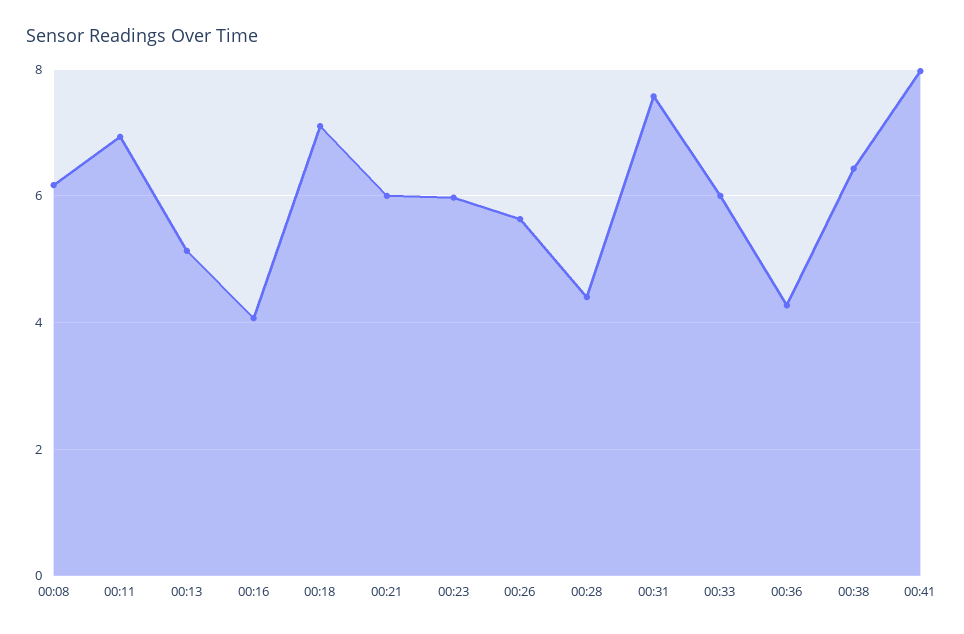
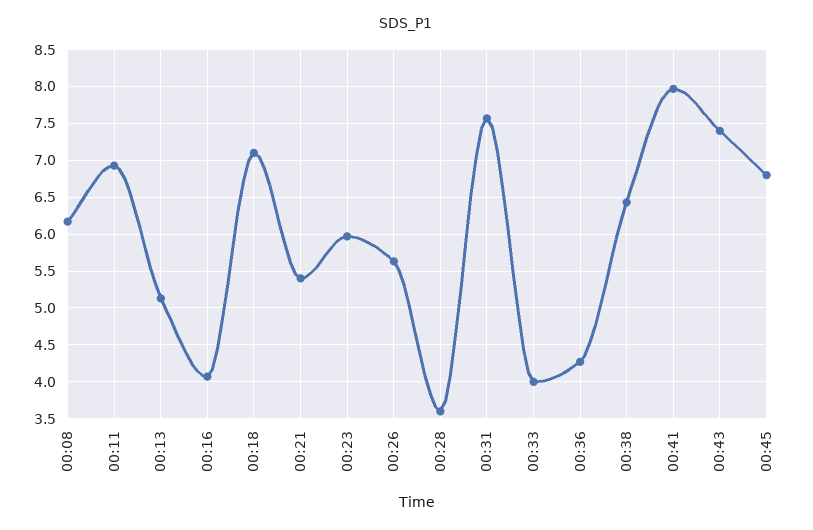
00:21: 6 -> 5.4
00:28: 4.4 -> 3.6
00:33: 6 -> 4
00:43: none -> 7.4
00:45: none -> 6.8

